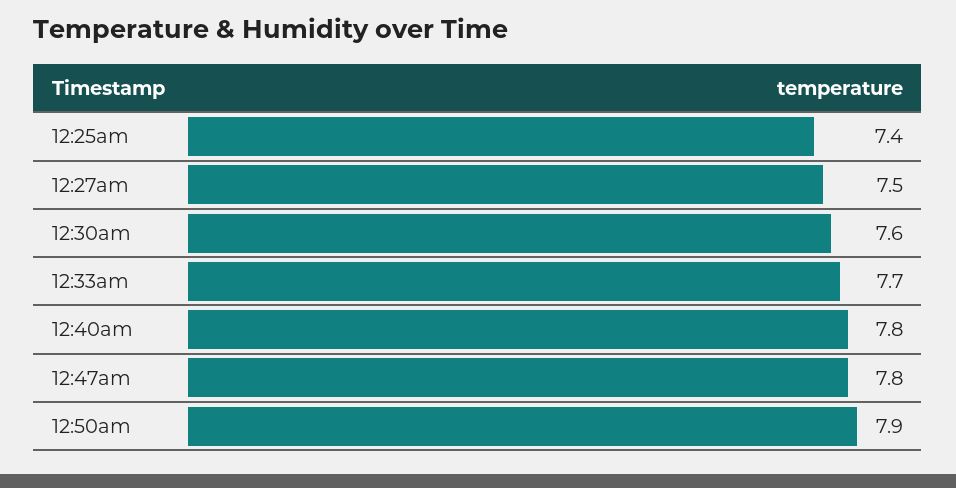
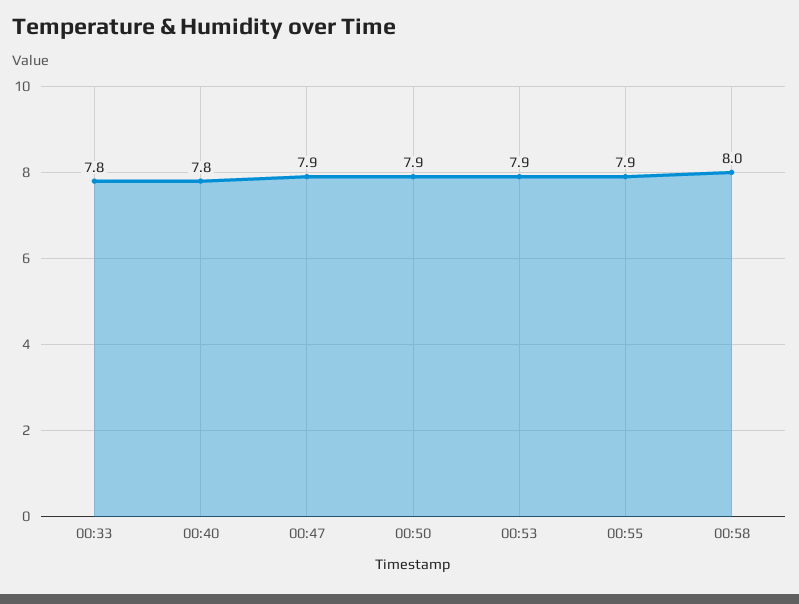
12:25am: 7.4 -> none
12:27am: 7.5 -> none
12:30am: 7.6 -> none
12:33am: 7.7 -> 7.8
12:47am: 7.8 -> 7.9
00:53: none -> 7.9
00:55: none -> 7.9
00:58: none -> 8

